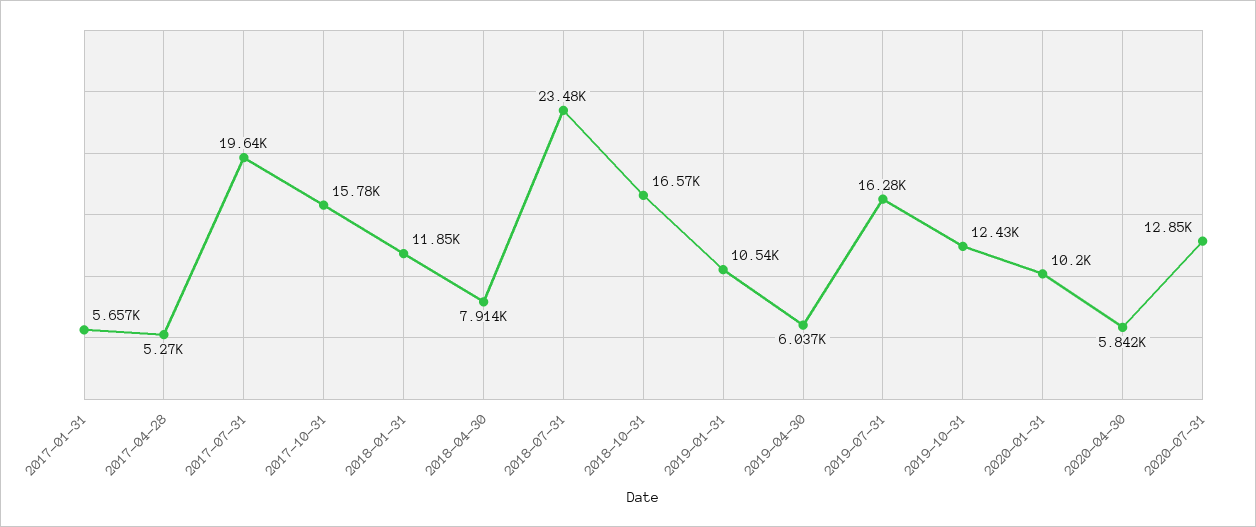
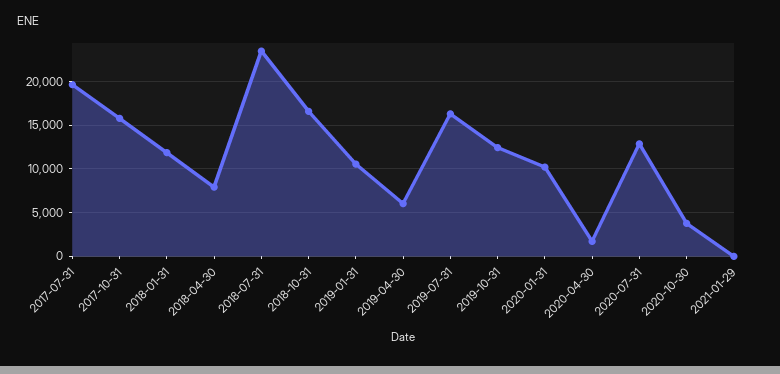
2017-01-31: 5657 -> none
2017-04-28: 5270 -> none
2020-04-30: 5842 -> 2000
2020-10-30: none -> 4000
2021-01-29: none -> 0

